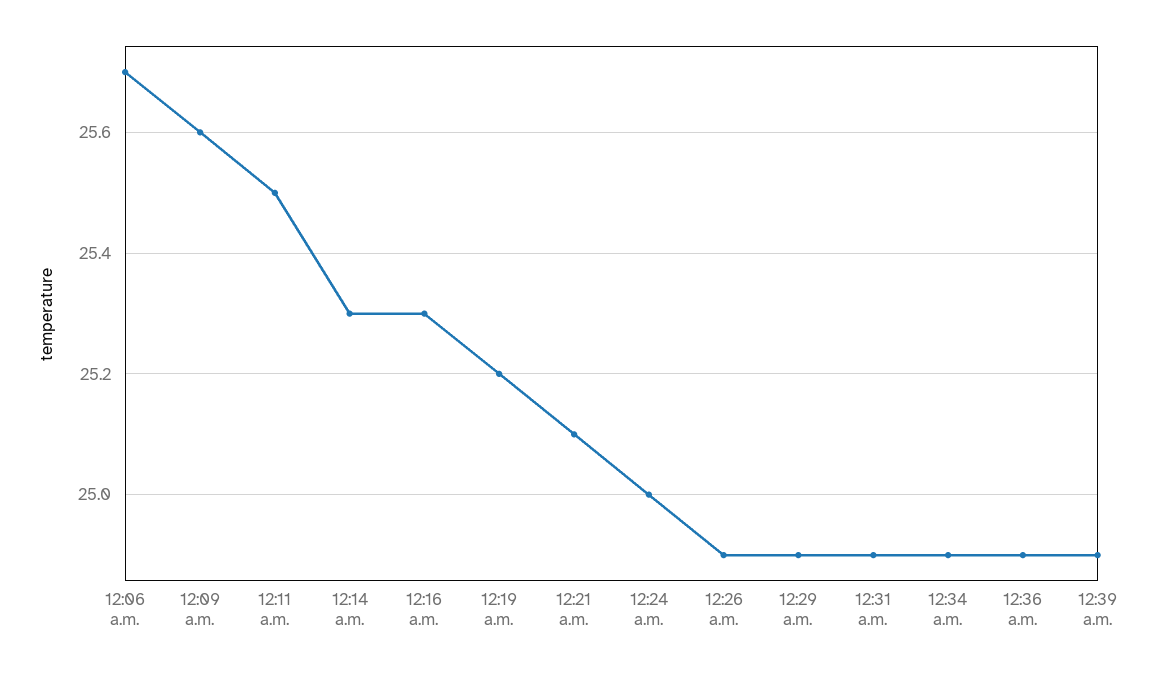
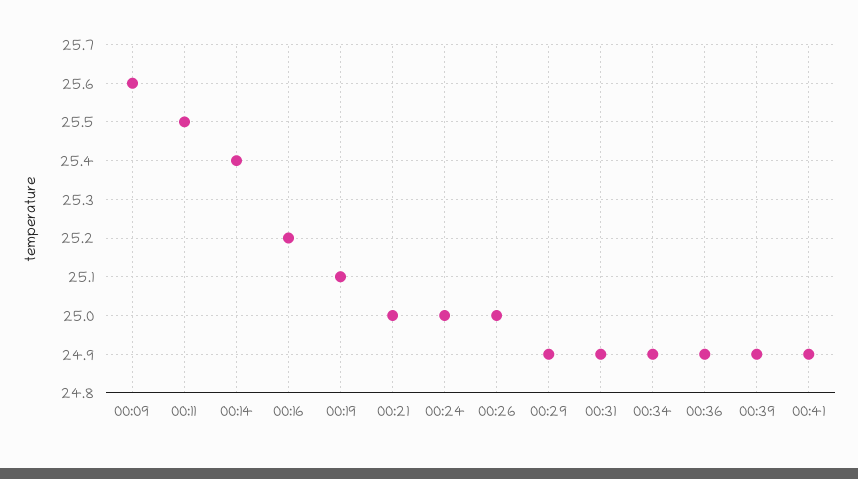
12:06 a.m.: 25.7 -> none
12:14 a.m.: 25.3 -> 25.4
12:16 a.m.: 25.3 -> 25.2
12:19 a.m.: 25.2 -> 25.1
12:21 a.m.: 25.1 -> 25
12:26 a.m.: 24.9 -> 25
00:41: none -> 24.9

